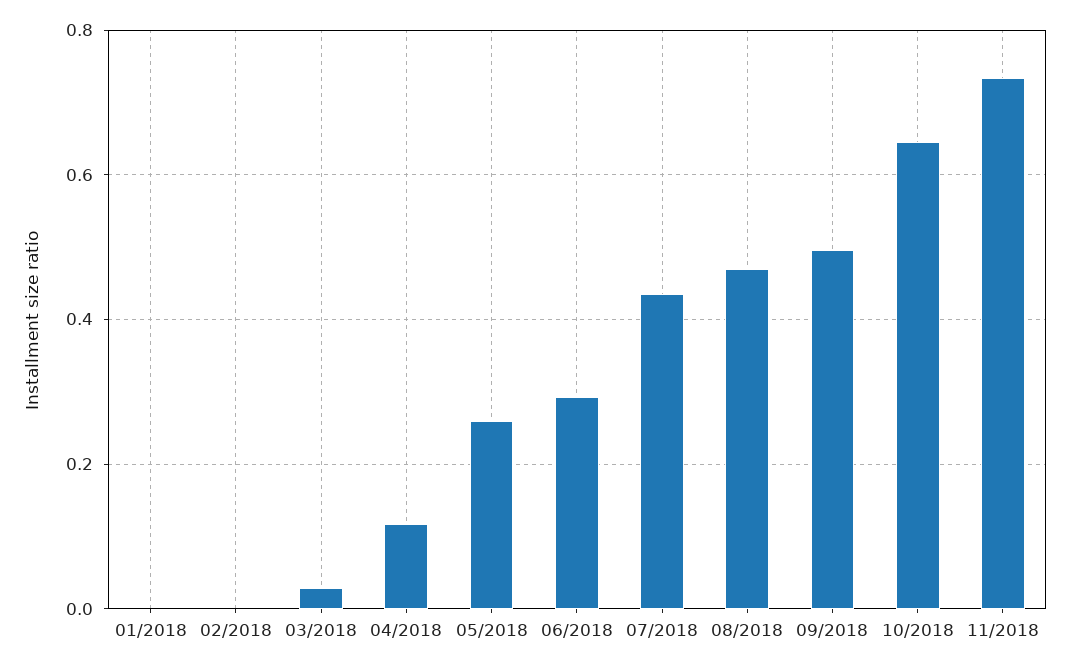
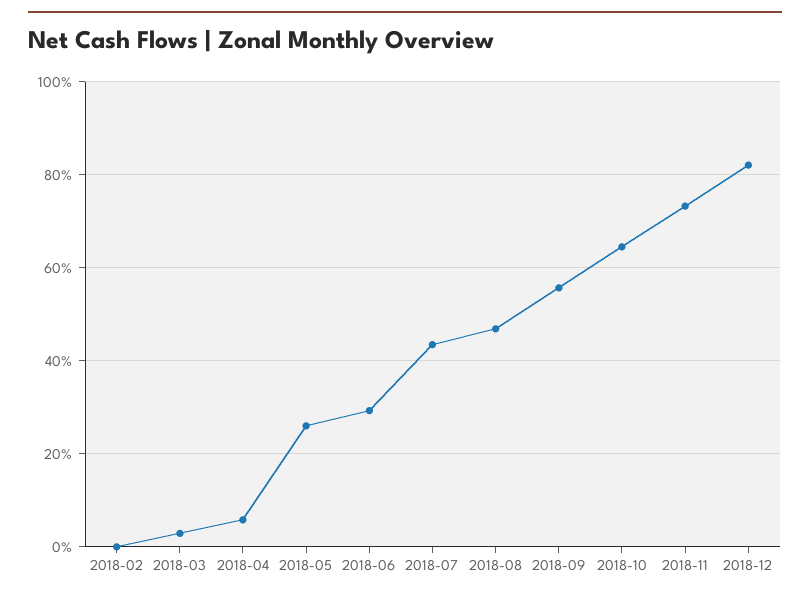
01/2018: 0 -> none
04/2018: 0.12 -> 0.06
09/2018: 0.5 -> 0.56
2018-12: none -> 0.82

